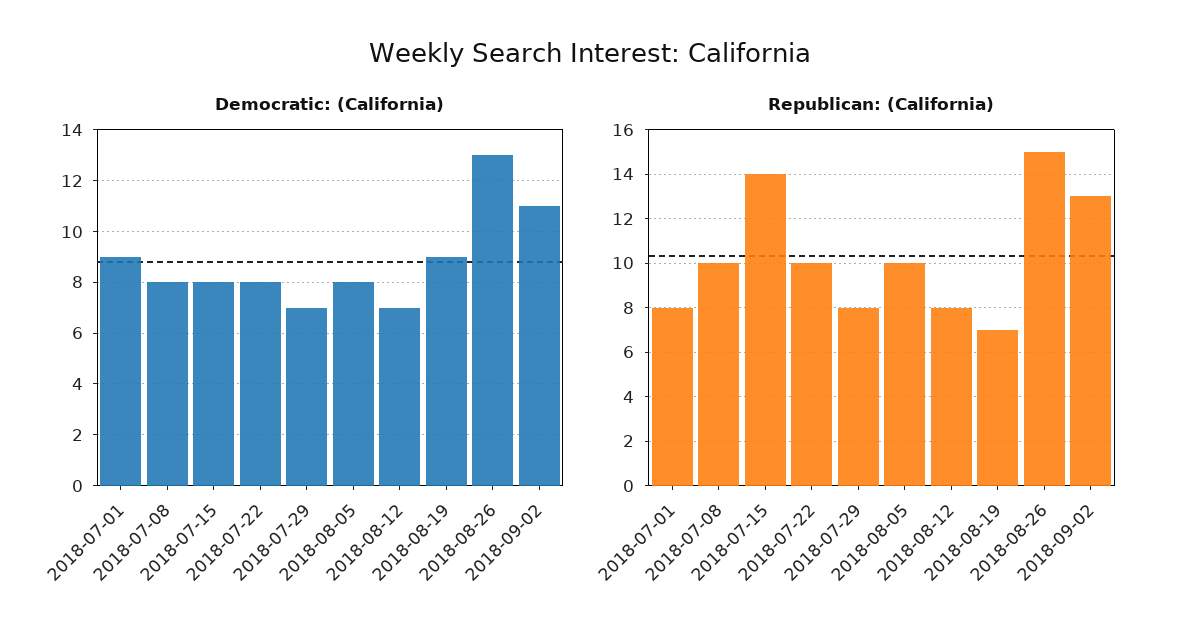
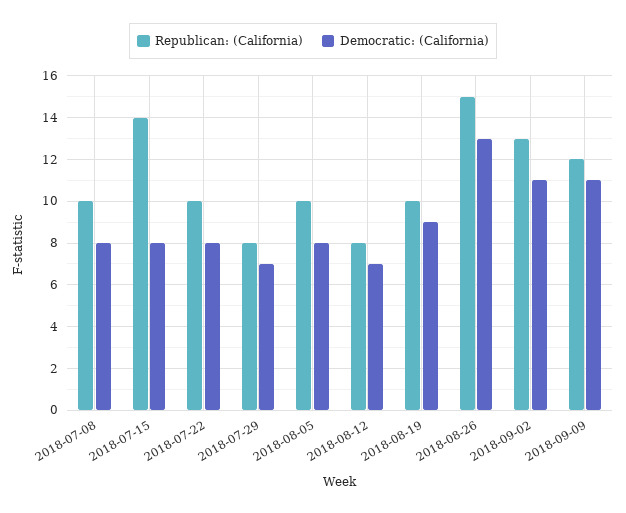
Democratic: (California), 2018-07-01: 9 -> none
Republican: (California), 2018-07-01: 8 -> none
Republican: (California), 2018-08-19: 7 -> 10
Republican: (California), 2018-09-09: none -> 12
Democratic: (California), 2018-09-09: none -> 11

